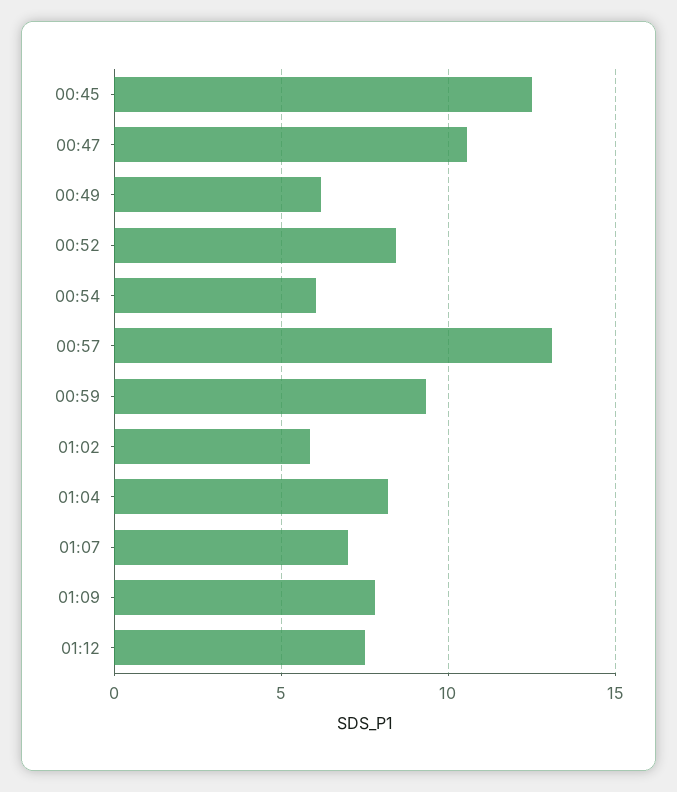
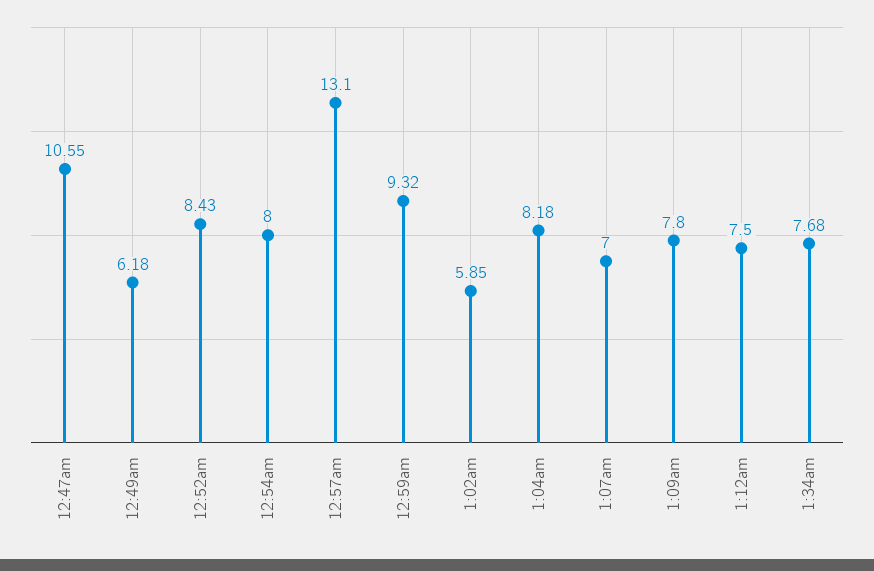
00:45: 12.5 -> none
00:54: 6 -> 8
1:34am: none -> 7.68

